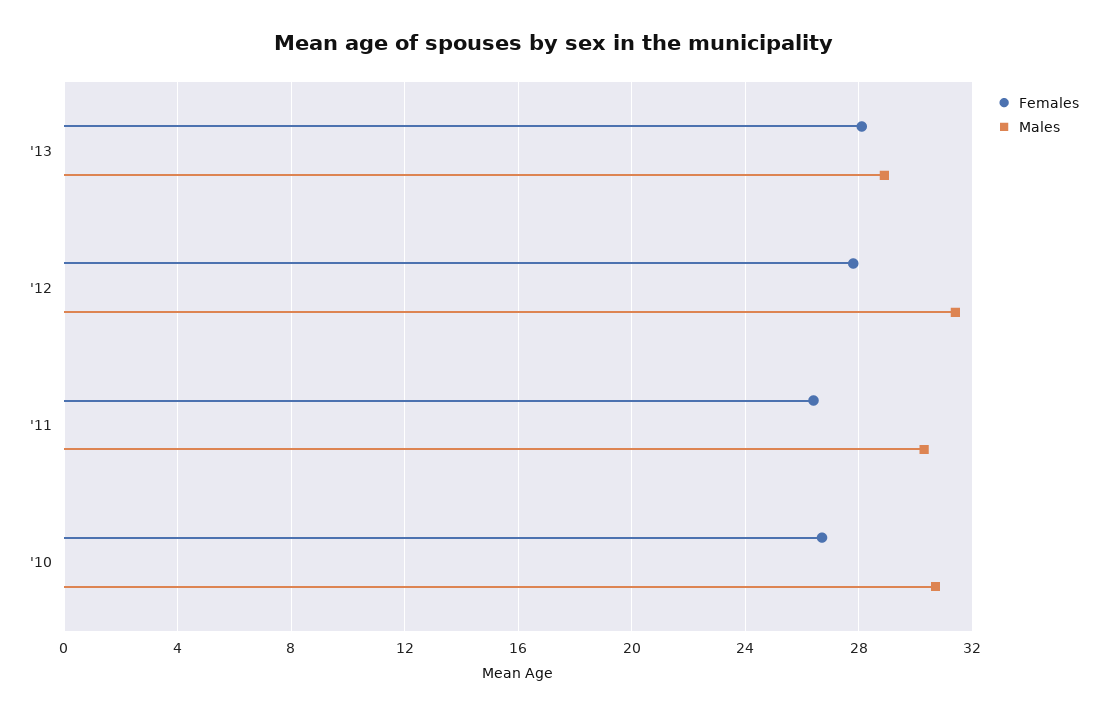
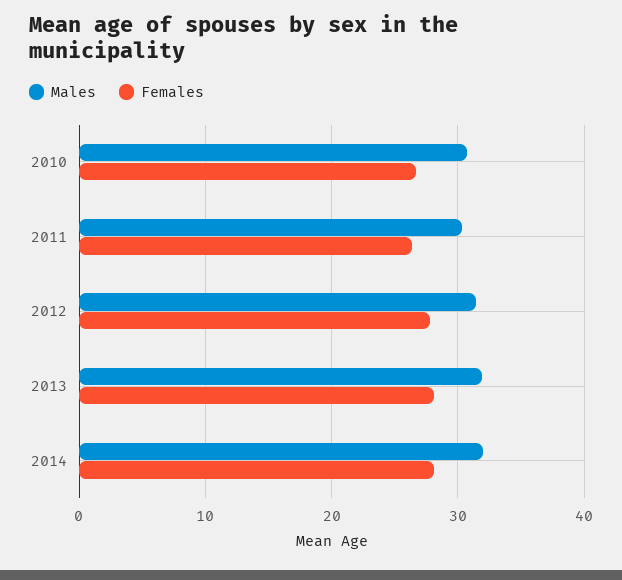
Males, '13: 29 -> 32
Males, 2014: none -> 32
Females, 2014: none -> 28

